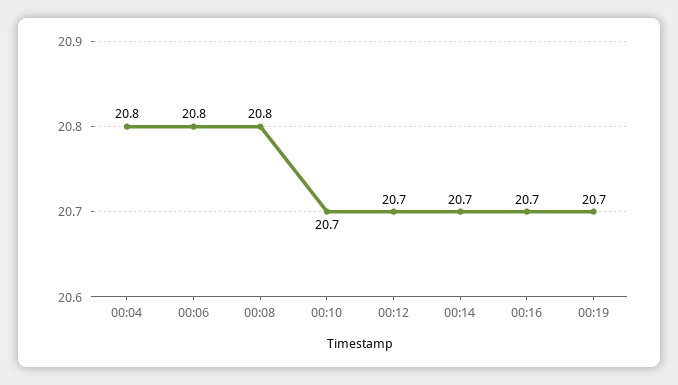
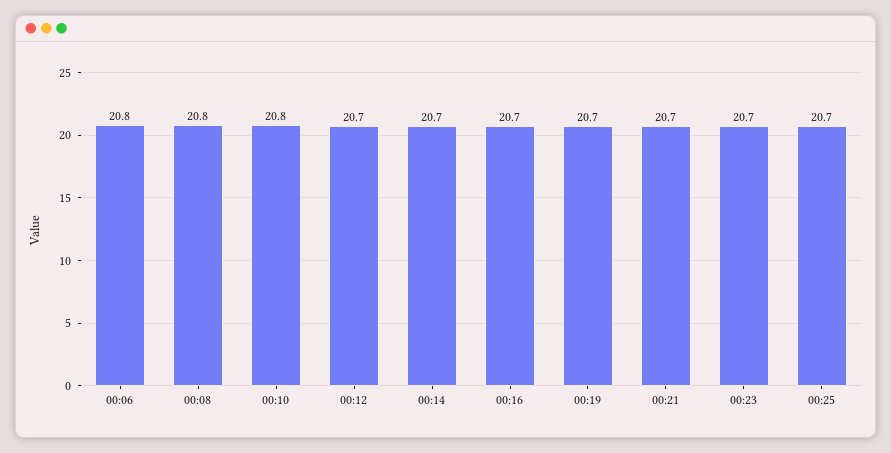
00:04: 20.8 -> none
00:10: 20.7 -> 20.8
00:21: none -> 20.7
00:23: none -> 20.7
00:25: none -> 20.7

